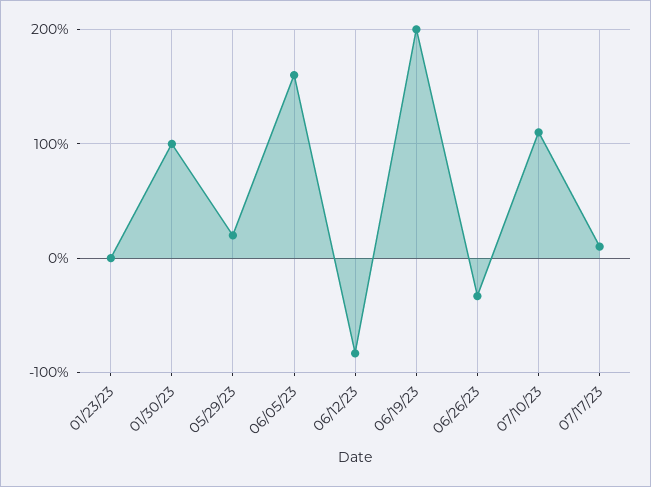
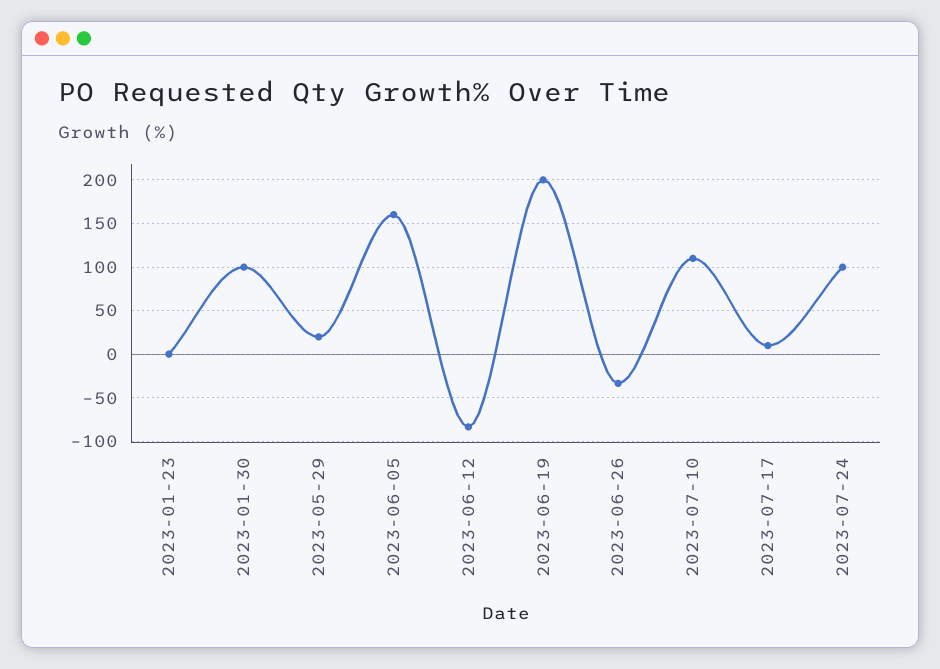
2023-07-24: none -> 100

